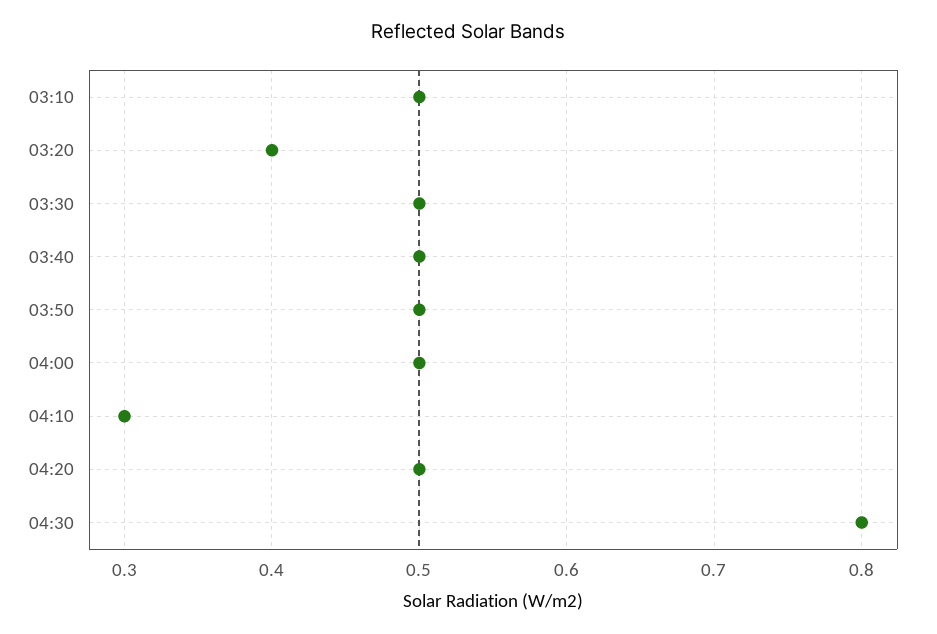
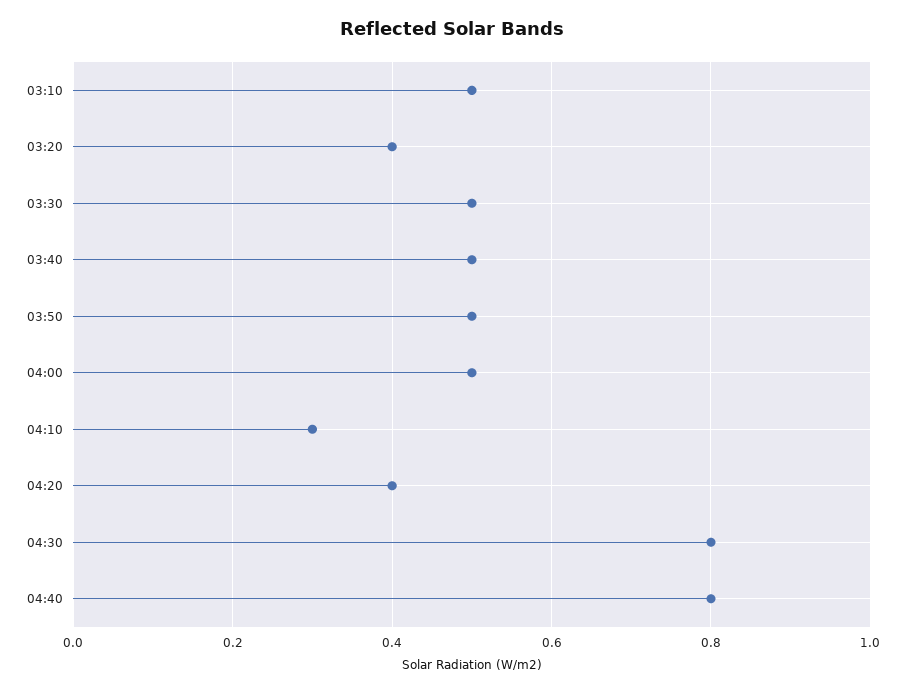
04:20: 0.5 -> 0.4
04:40: none -> 0.8

